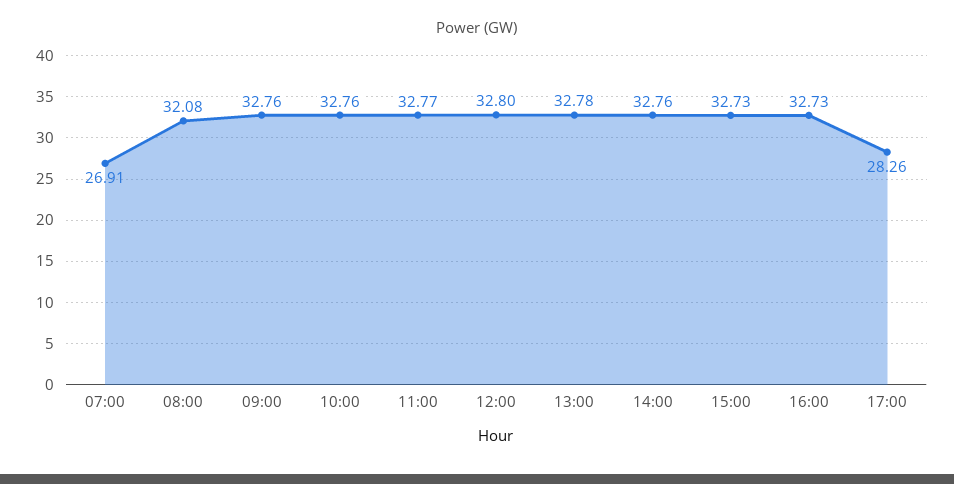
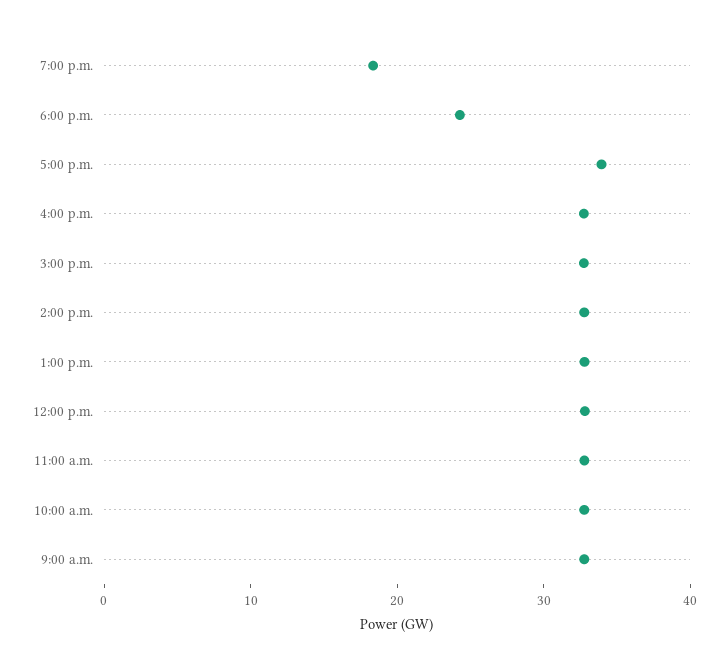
07:00: 26.91 -> none
08:00: 32.08 -> none
17:00: 28.26 -> 34
7:00 p.m.: none -> 18
6:00 p.m.: none -> 24

